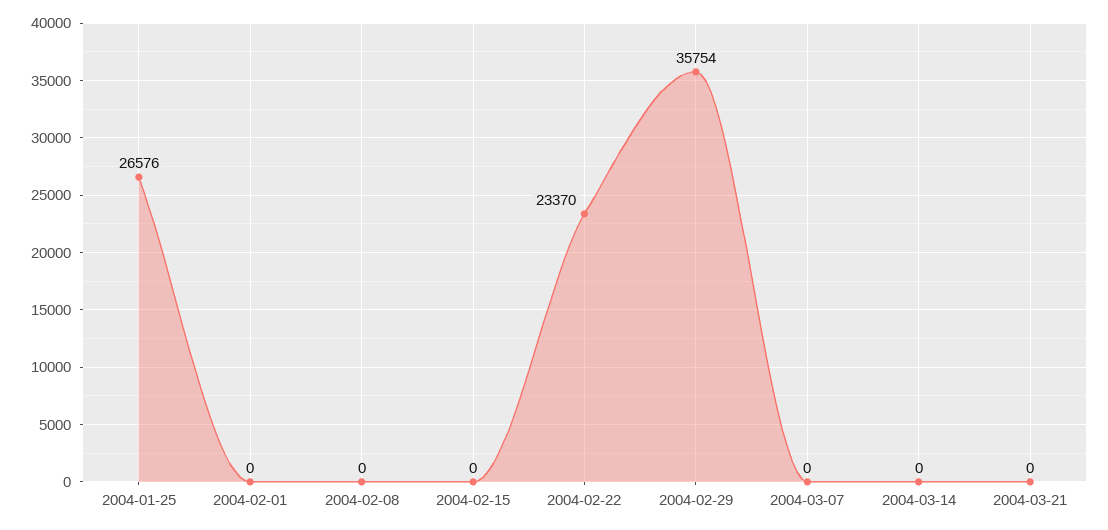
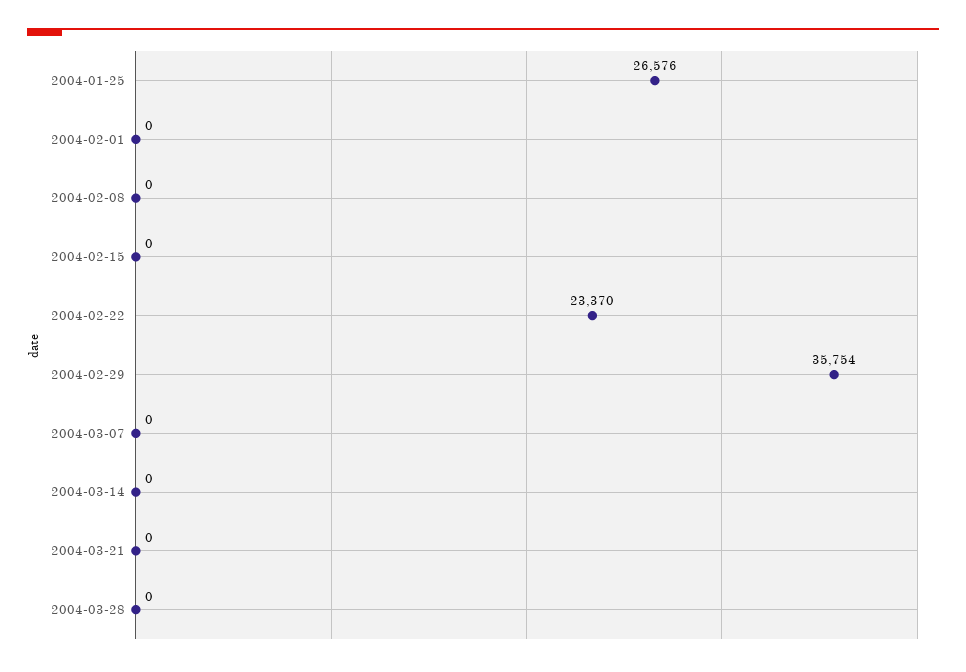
2004-03-28: none -> 0

